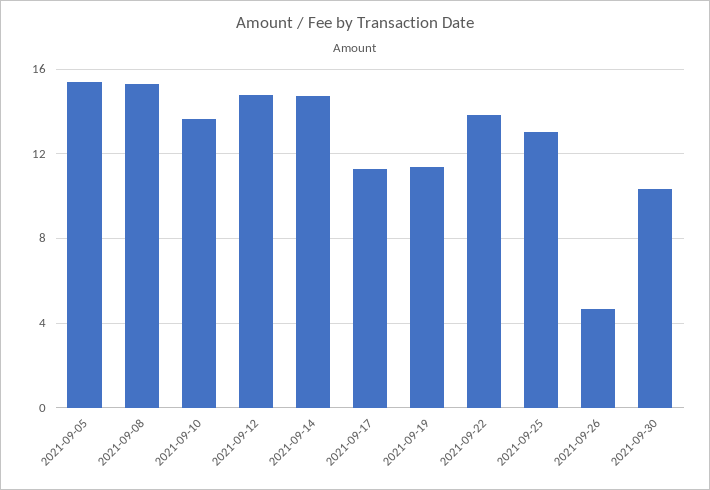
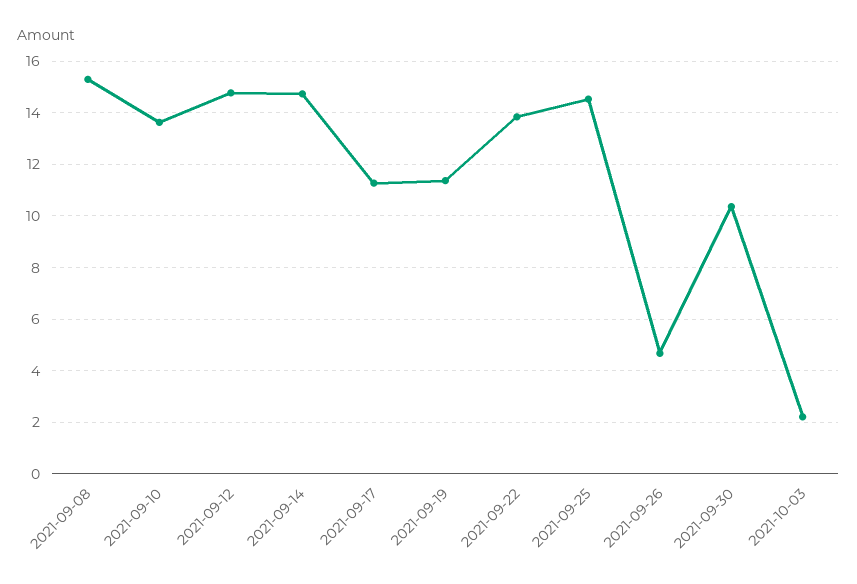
2021-09-05: 15.5 -> none
2021-09-25: 13 -> 14.5
2021-10-03: none -> 2.25

